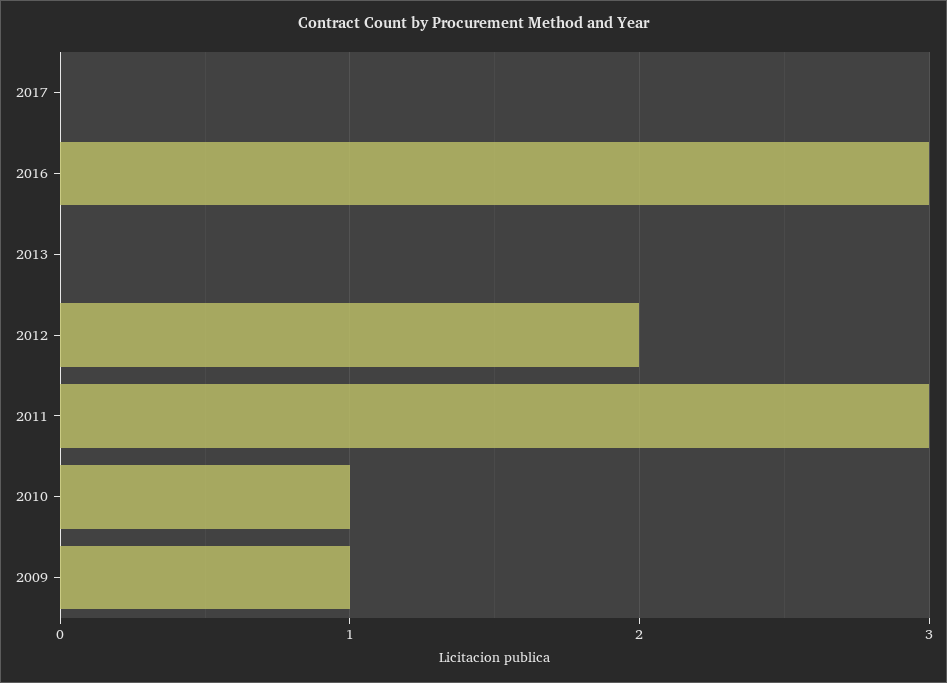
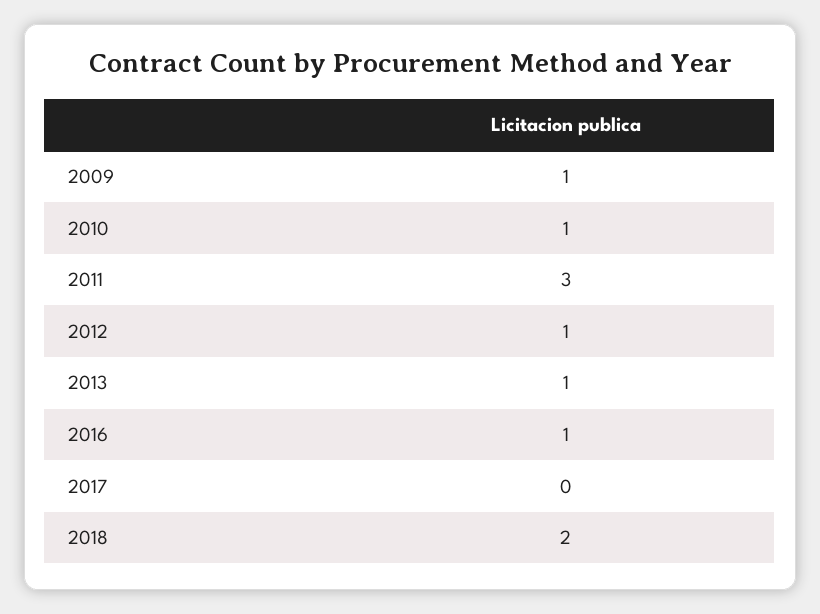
2016: 3 -> 1
2013: 0 -> 1
2012: 2 -> 1
2018: none -> 2

